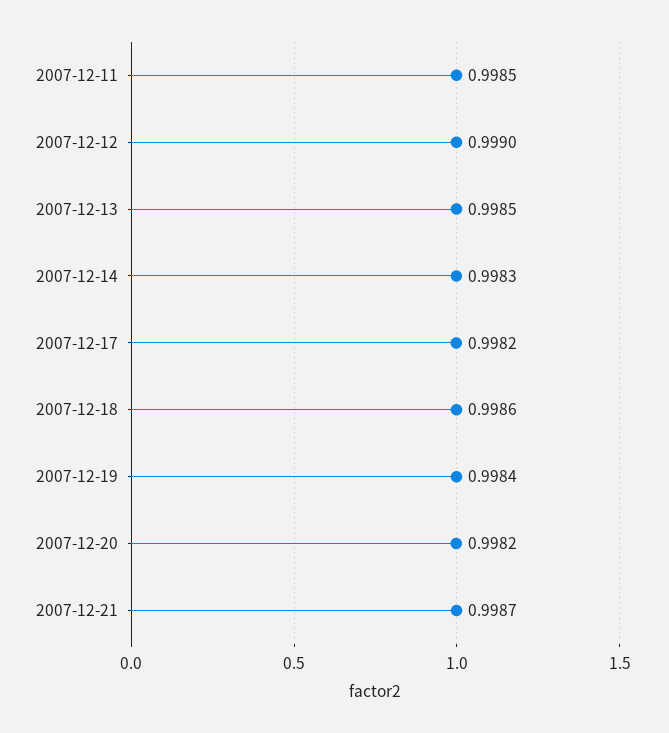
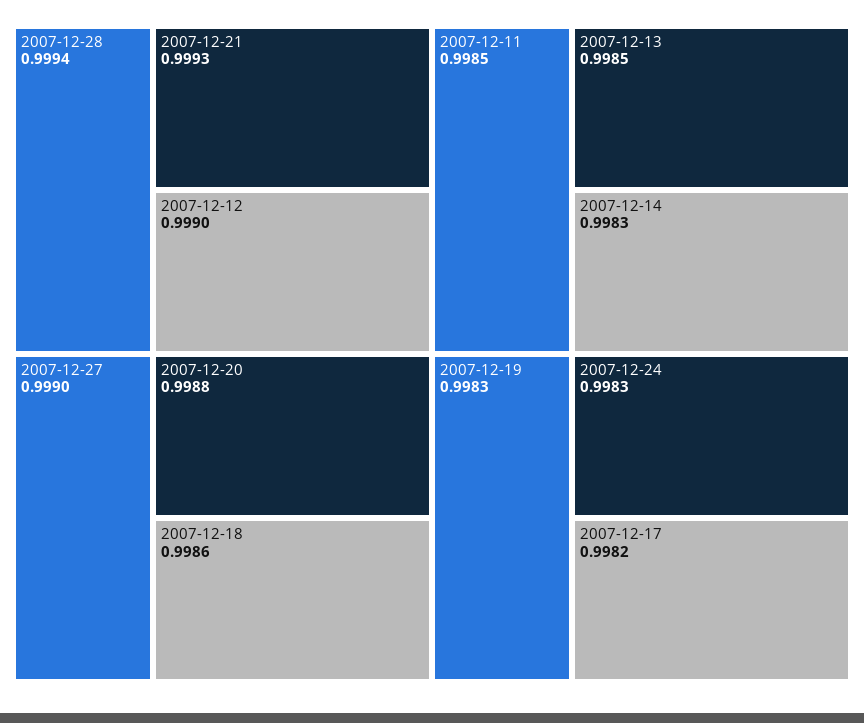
2007-12-19: 0.9984 -> 0.9983
2007-12-20: 0.9982 -> 0.9988
2007-12-21: 0.9987 -> 0.9993
2007-12-28: none -> 0.9994
2007-12-27: none -> 0.999
2007-12-24: none -> 0.9983

